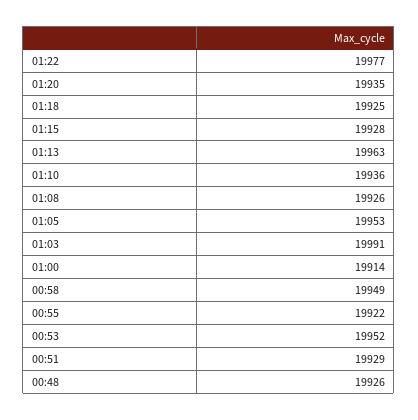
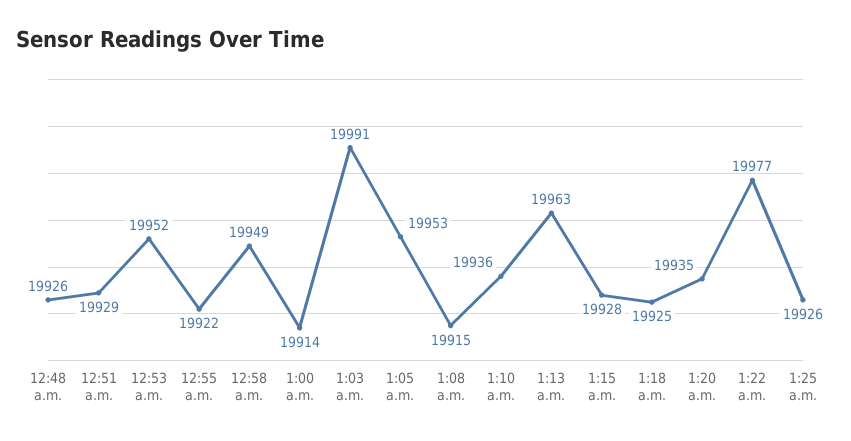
01:08: 19926 -> 19915
1:25 a.m.: none -> 19926

